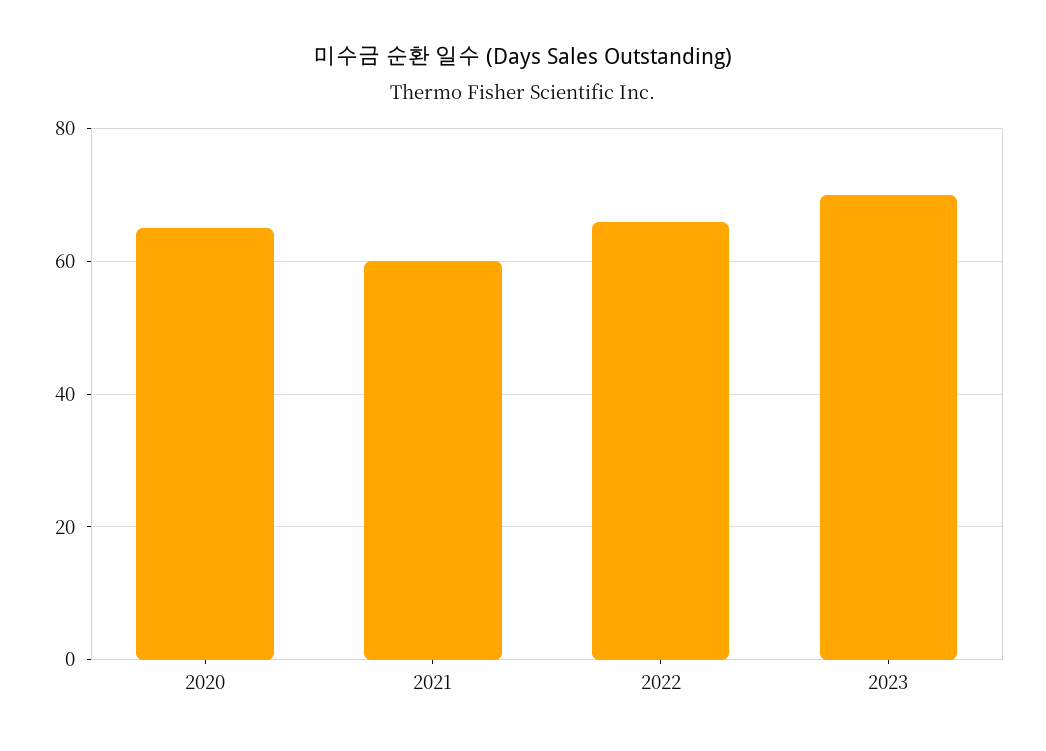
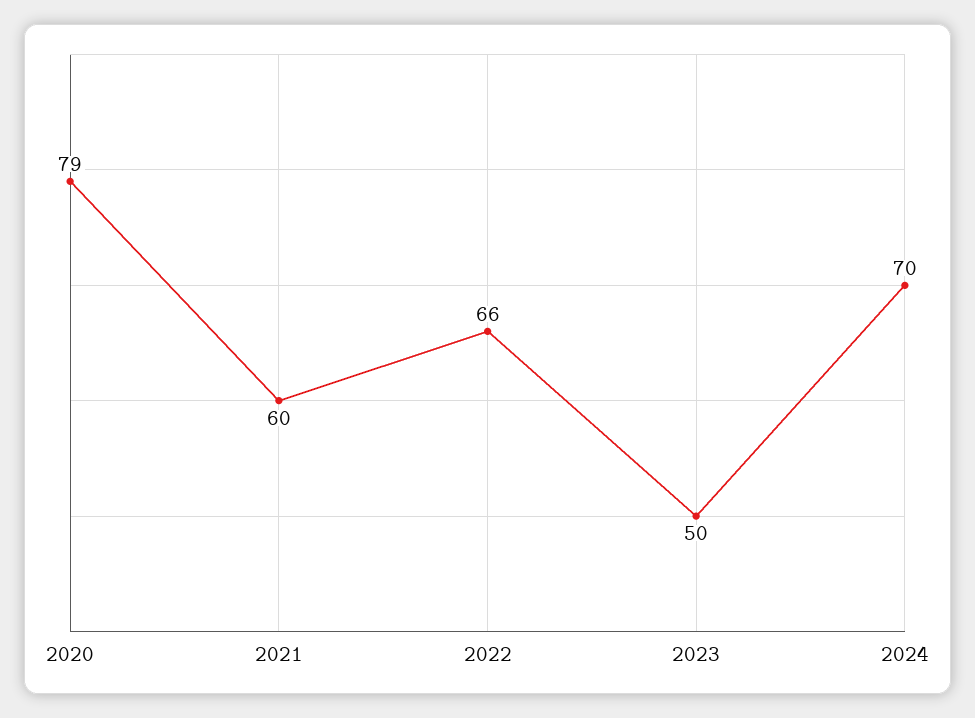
2020: 65 -> 79
2023: 70 -> 50
2024: none -> 70

